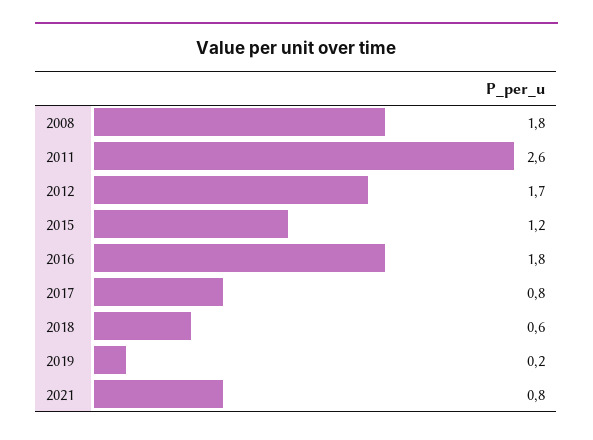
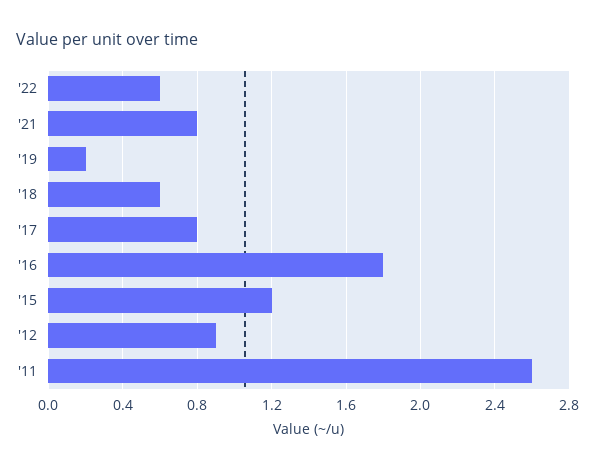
2008: 1.8 -> none
2012: 1.7 -> 0.9
'22: none -> 0.6

